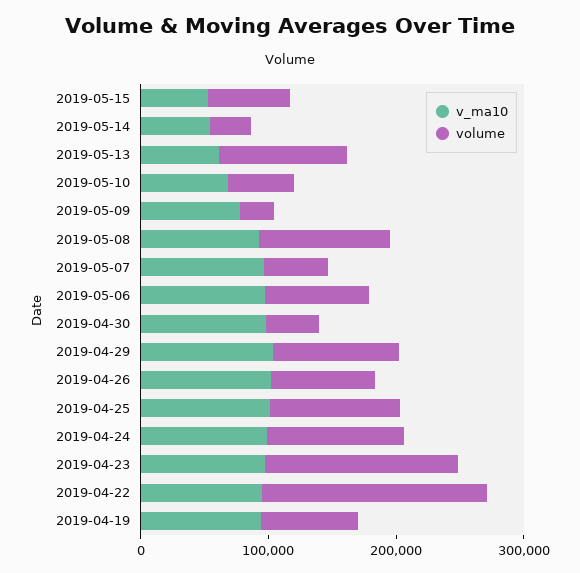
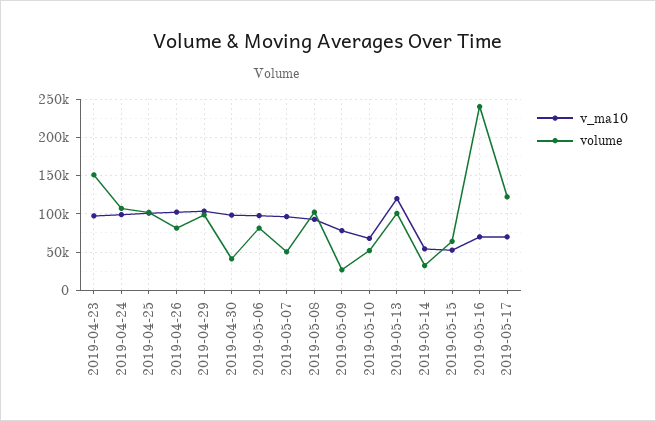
v_ma10, 2019-05-13: 60000 -> 120000
v_ma10, 2019-04-22: 100000 -> none
volume, 2019-04-22: 180000 -> none
v_ma10, 2019-04-19: 100000 -> none
volume, 2019-04-19: 80000 -> none
v_ma10, 2019-05-16: none -> 70000
volume, 2019-05-16: none -> 240000
v_ma10, 2019-05-17: none -> 70000
volume, 2019-05-17: none -> 120000

